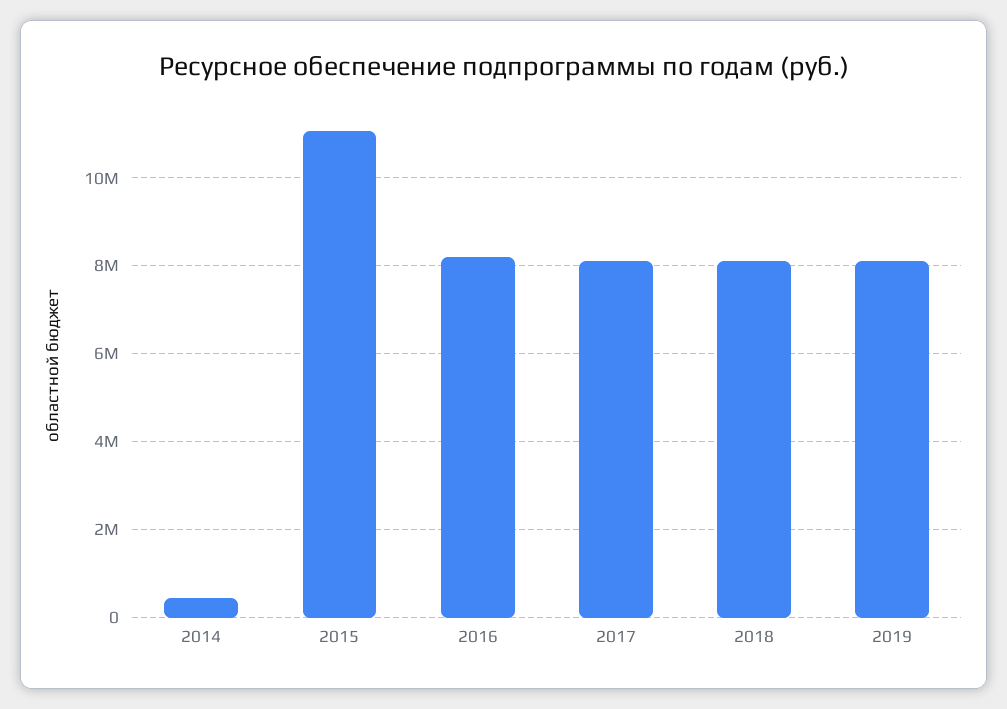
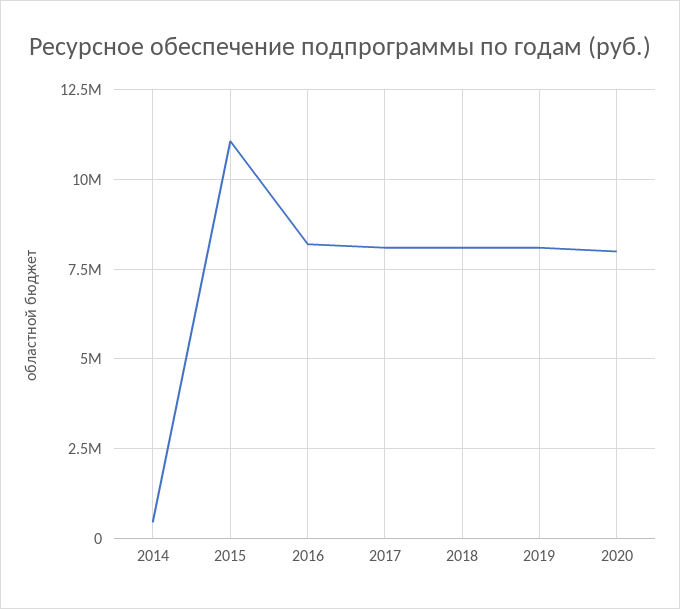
2020: none -> 8000000

